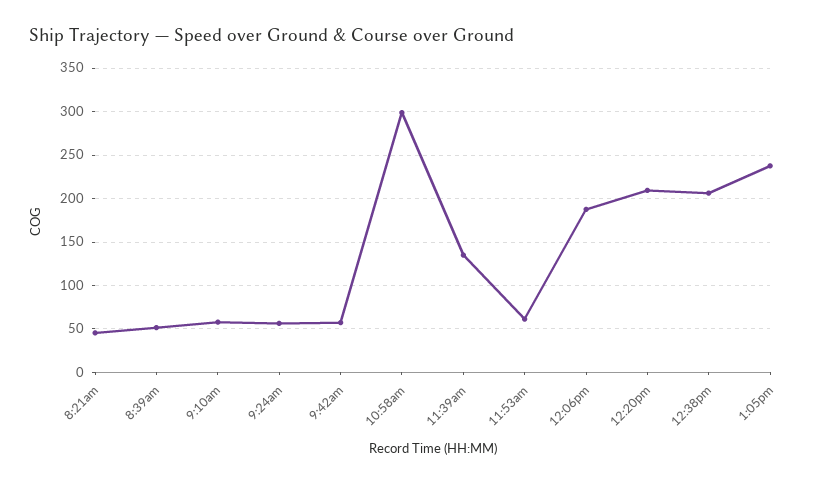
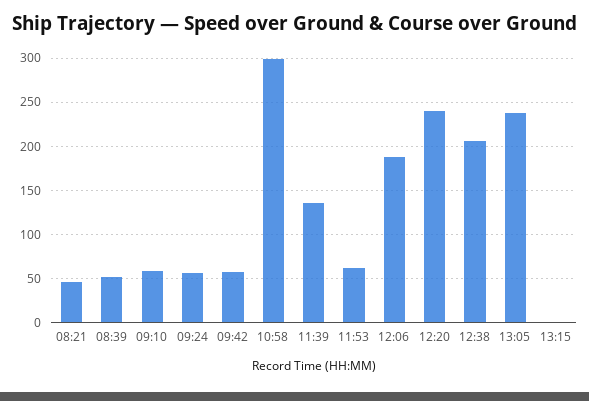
12:20pm: 210 -> 240
13:15: none -> 0

